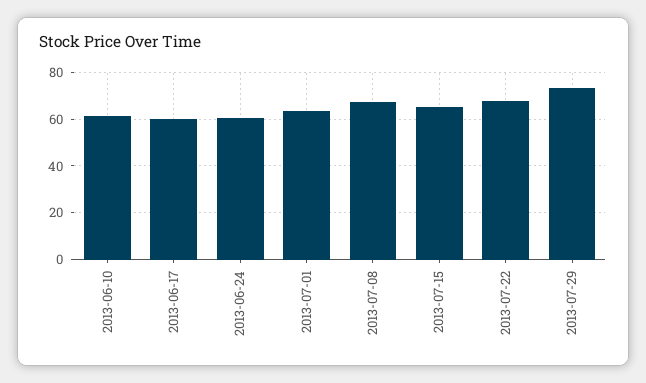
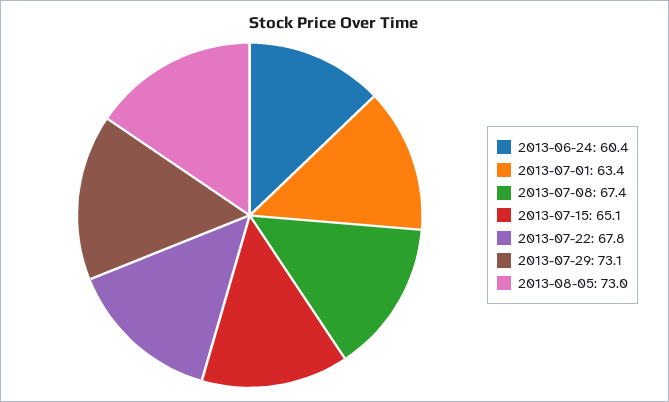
2013-06-10: 60 -> none
2013-06-17: 60 -> none
2013-08-05: none -> 73

